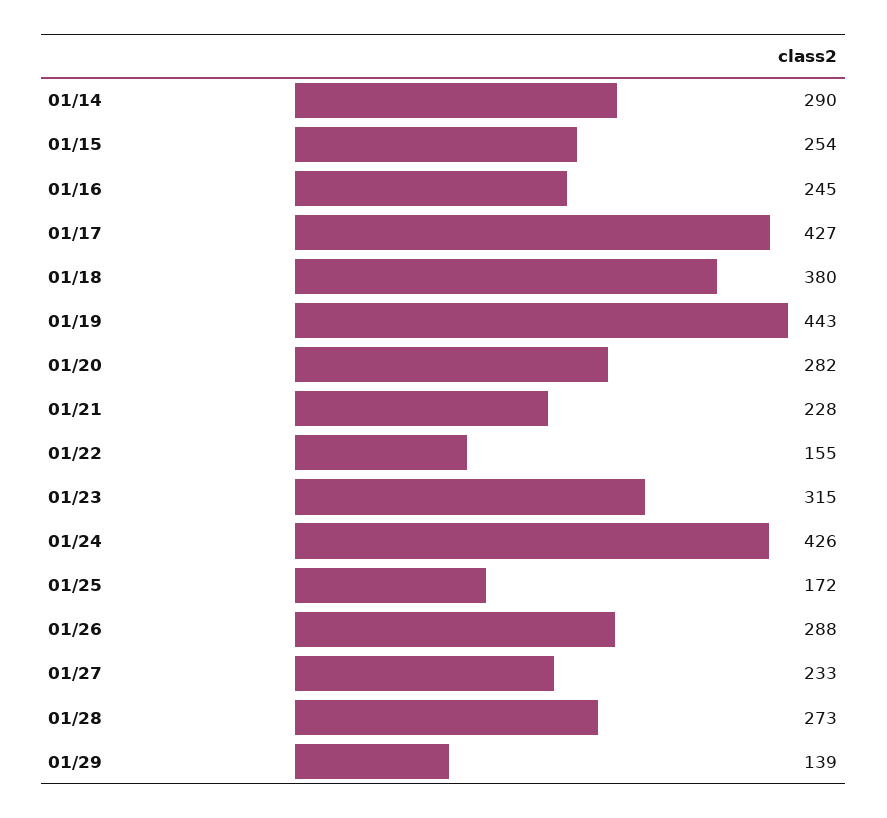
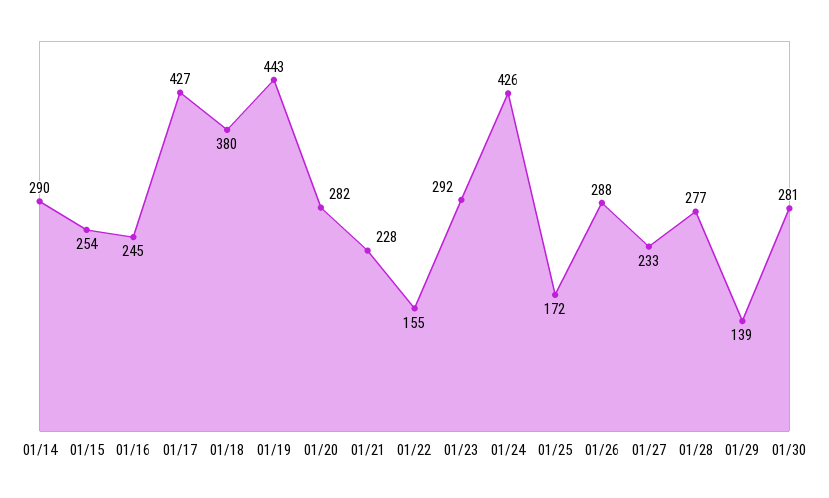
01/23: 315 -> 292
01/28: 273 -> 277
01/30: none -> 281

